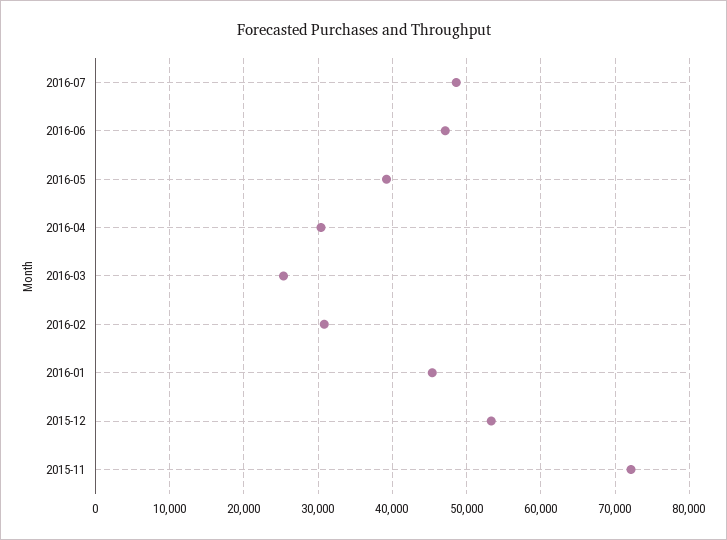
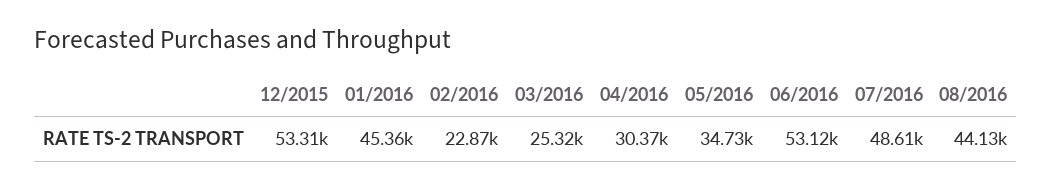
2016-06: 47000 -> 53120
2016-05: 39000 -> 34730
2016-02: 31000 -> 22870
2015-11: 72000 -> none
08/2016: none -> 44130

